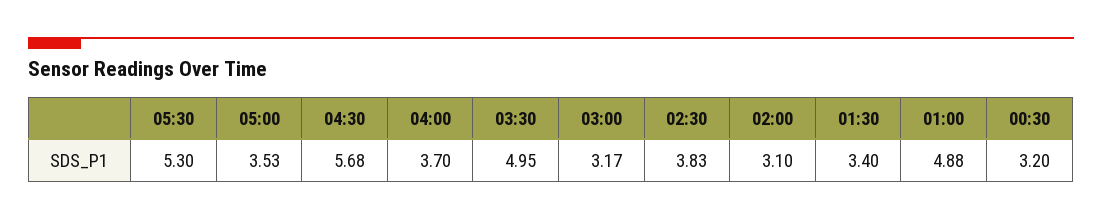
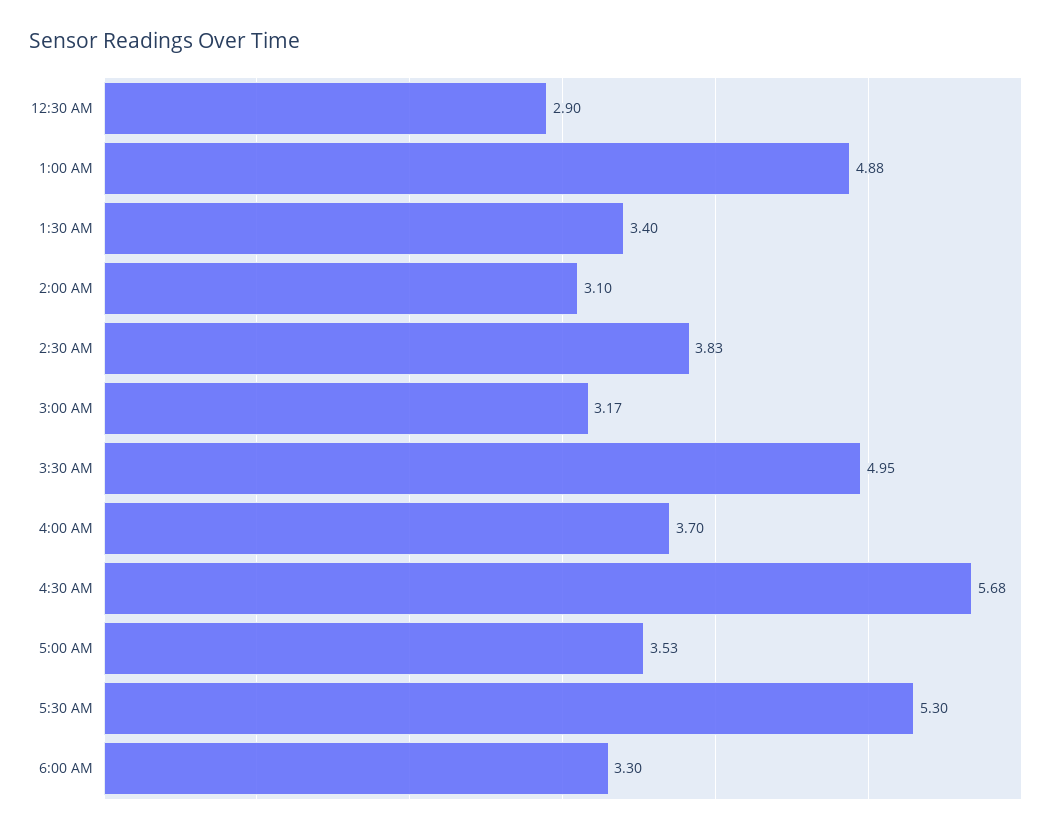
00:30: 3.2 -> 2.9
6:00 AM: none -> 3.3

